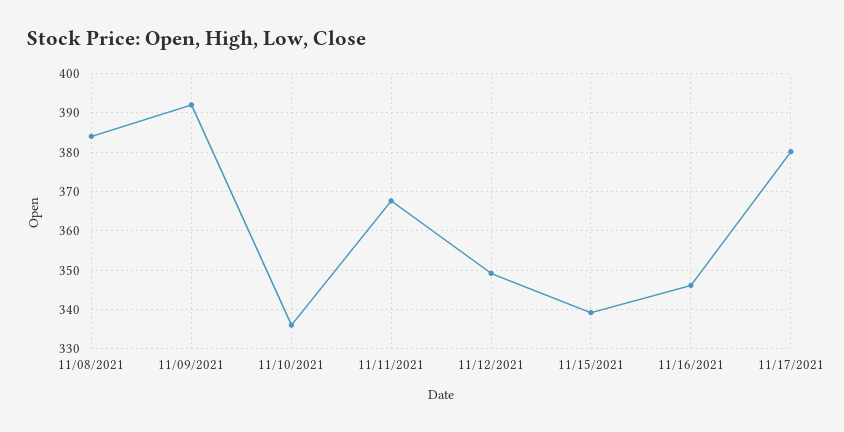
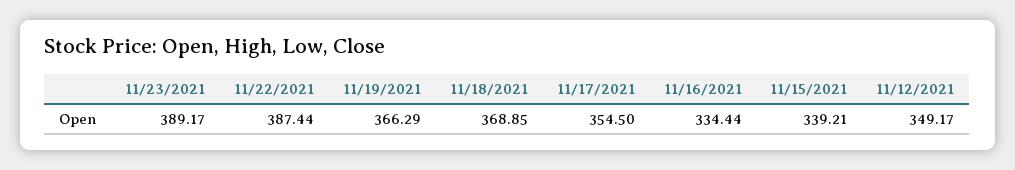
11/08/2021: 384 -> none
11/09/2021: 392 -> none
11/10/2021: 336 -> none
11/11/2021: 368 -> none
11/16/2021: 346 -> 334.44
11/17/2021: 380 -> 354.5
11/23/2021: none -> 389.17
11/22/2021: none -> 387.44
11/19/2021: none -> 366.29
11/18/2021: none -> 368.85

